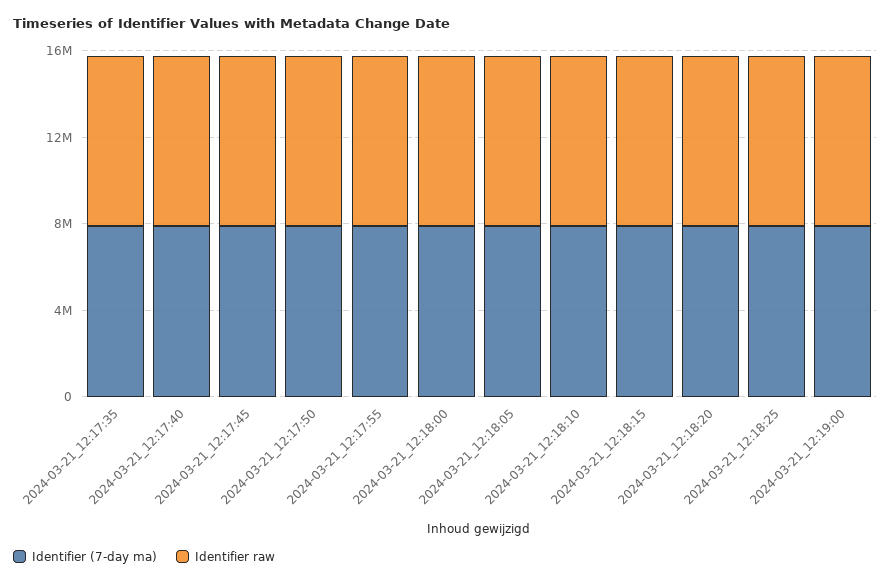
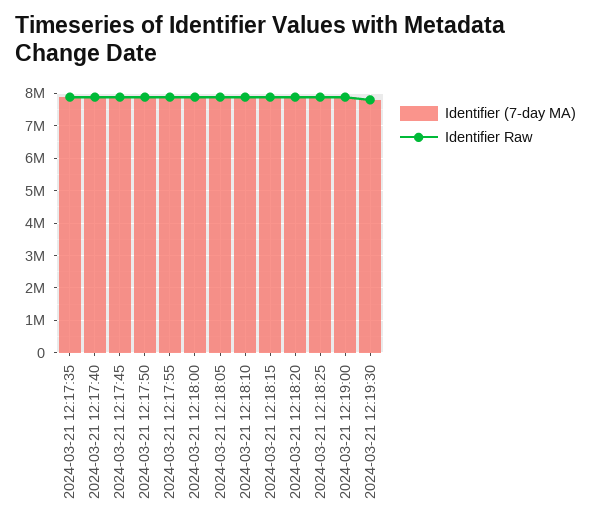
Identifier (7-day ma), 2024-03-21 12:19:30: none -> 7800000
Identifier raw, 2024-03-21 12:19:30: none -> 7800000

